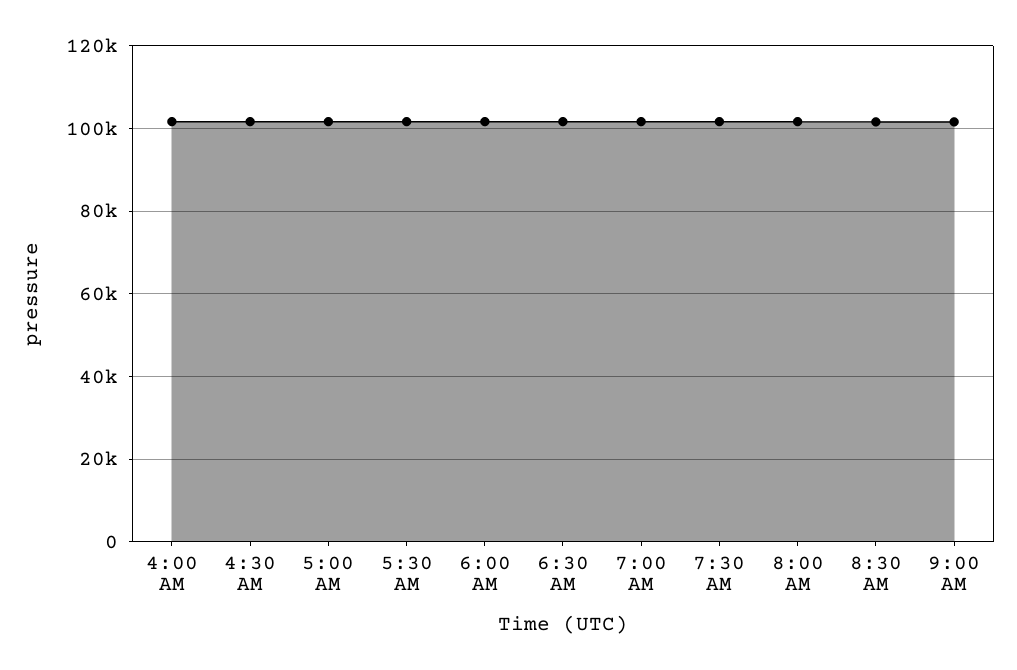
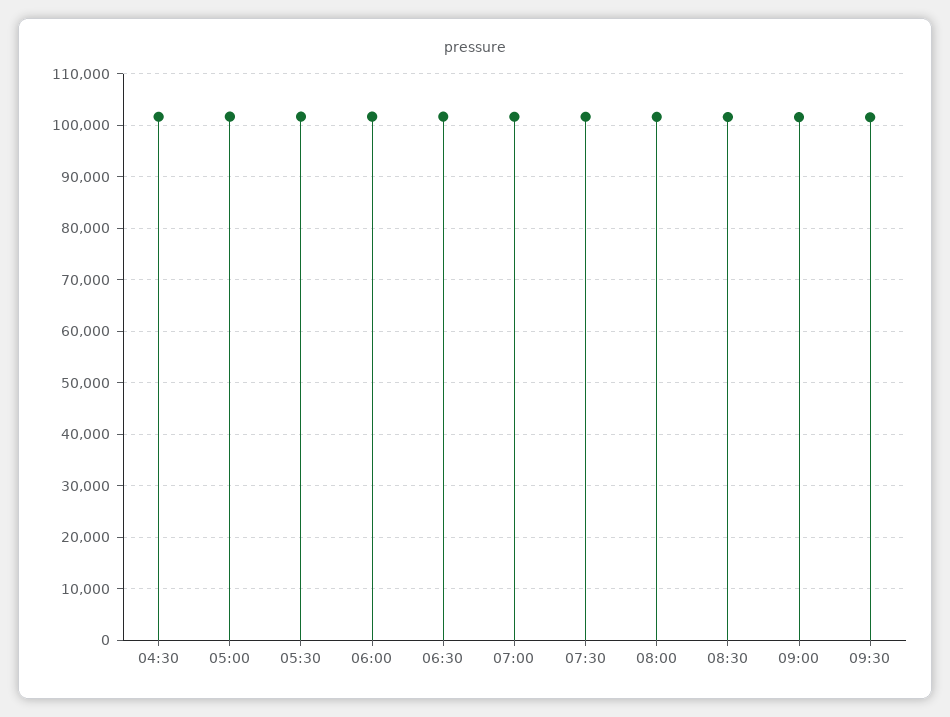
4:00 AM: 102000 -> none
09:30: none -> 102000

